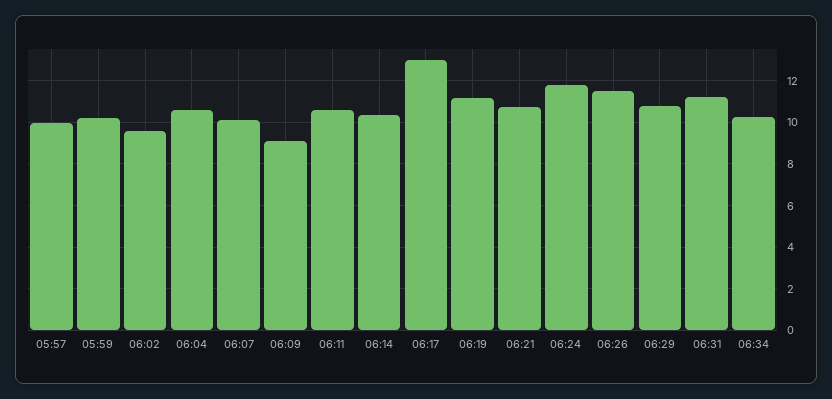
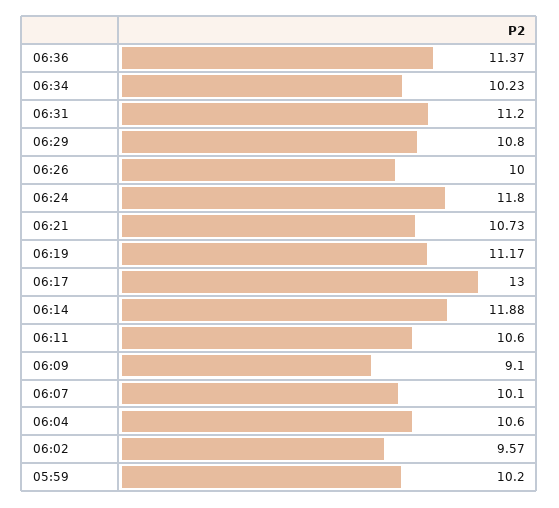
05:57: 10 -> none
06:14: 10.5 -> 11.88
06:26: 11.5 -> 10
06:36: none -> 11.37

